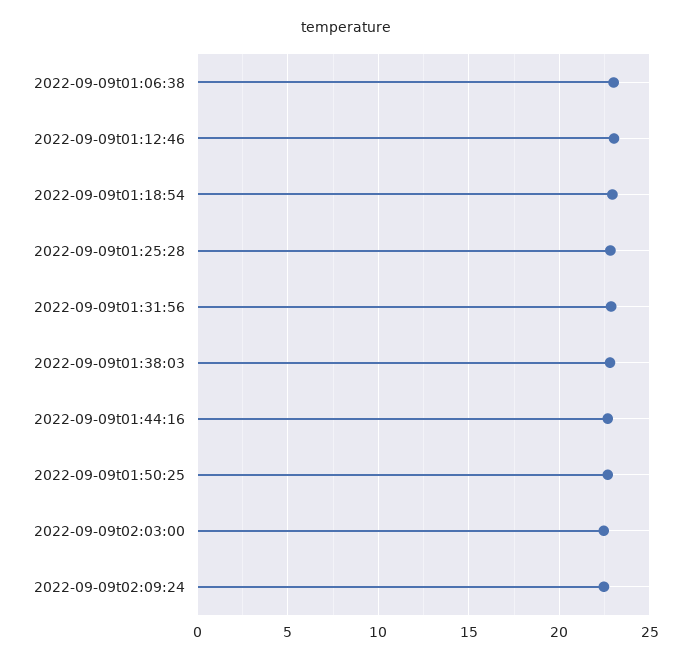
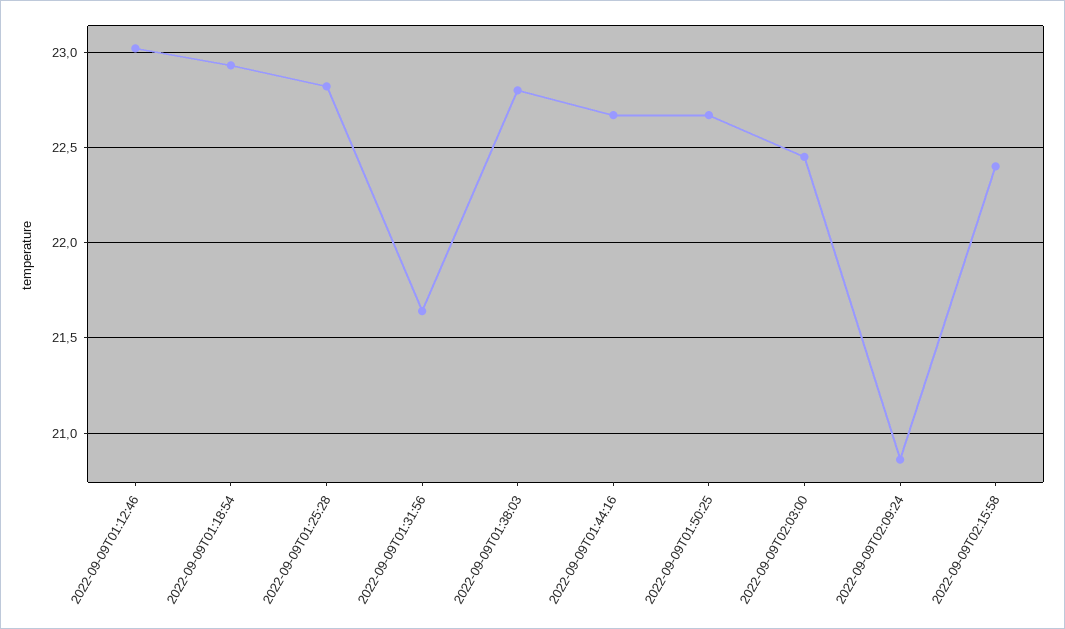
2022-09-09t01:06:38: 23 -> none
2022-09-09t01:31:56: 23 -> 21.65
2022-09-09t02:09:24: 22.5 -> 20.85
2022-09-09T02:15:58: none -> 22.4

